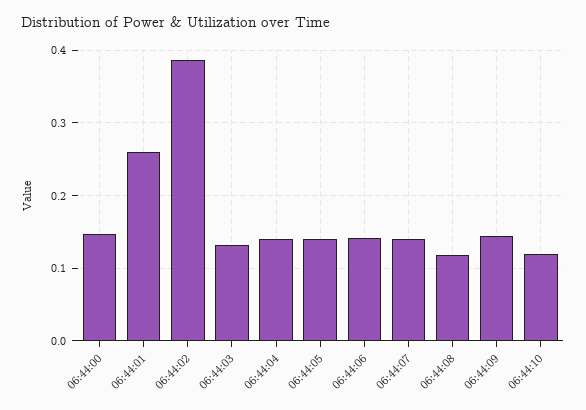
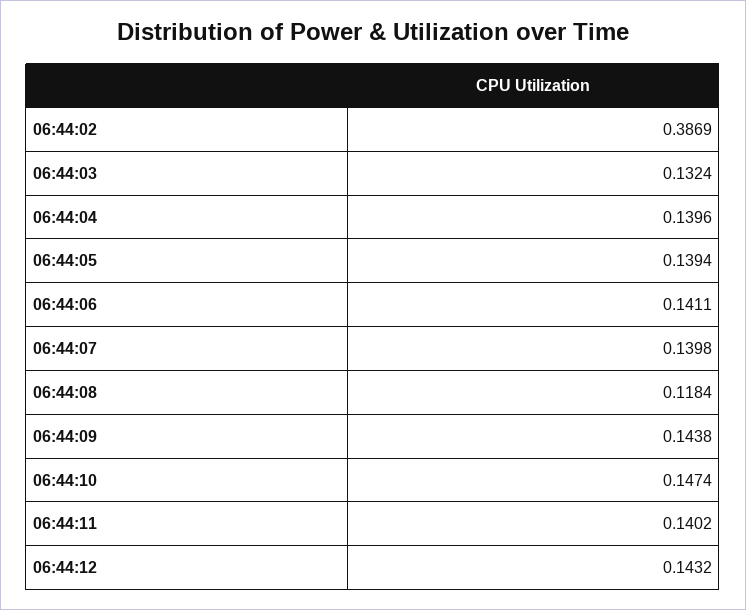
06:44:00: 0.15 -> none
06:44:01: 0.26 -> none
06:44:10: 0.12 -> 0.1474
06:44:11: none -> 0.1402
06:44:12: none -> 0.1432

